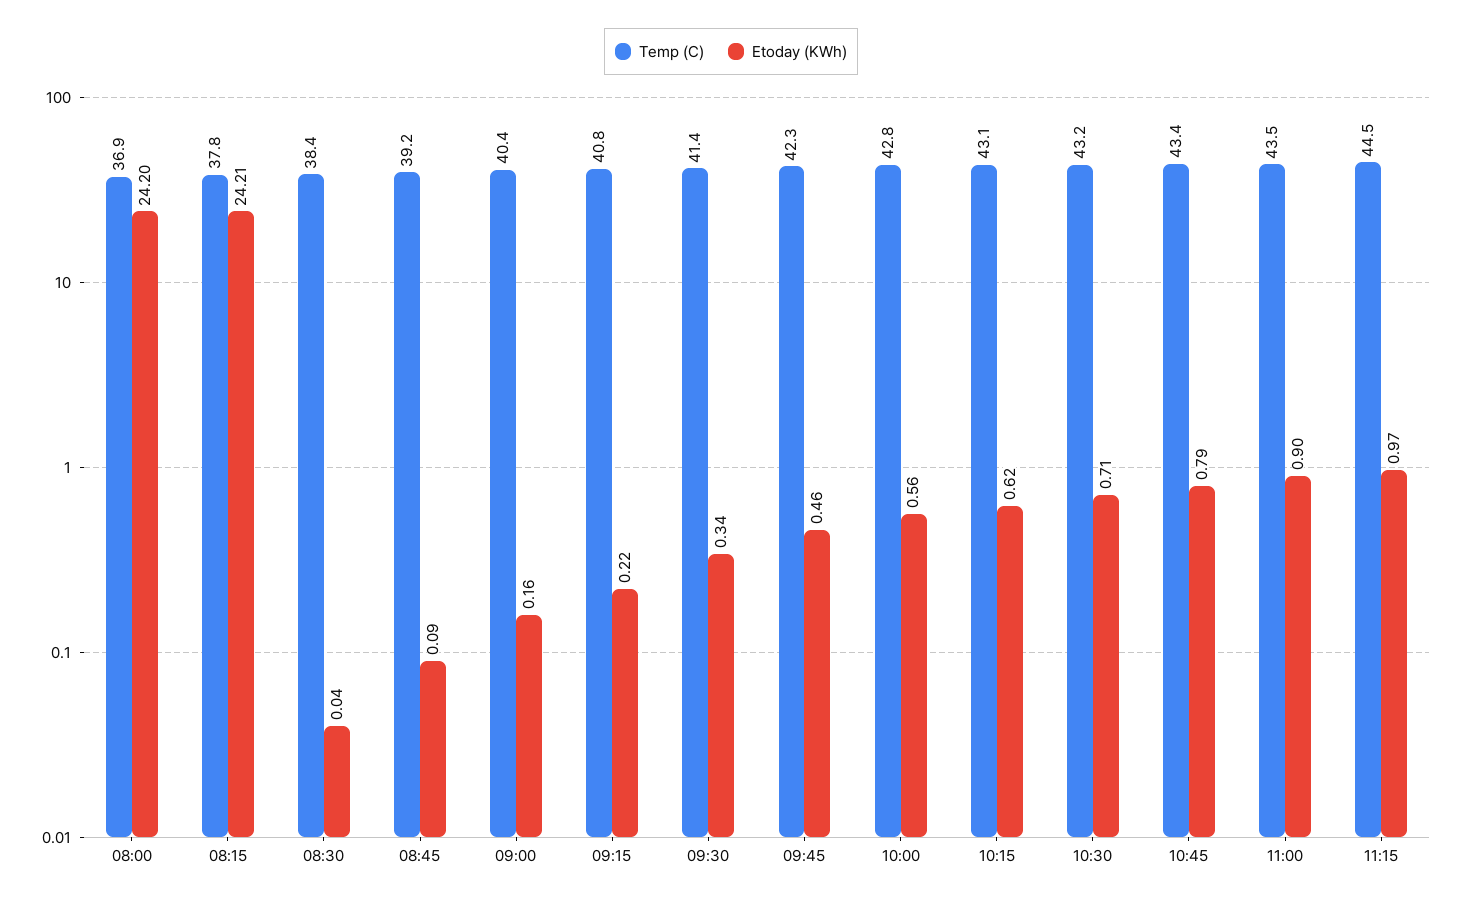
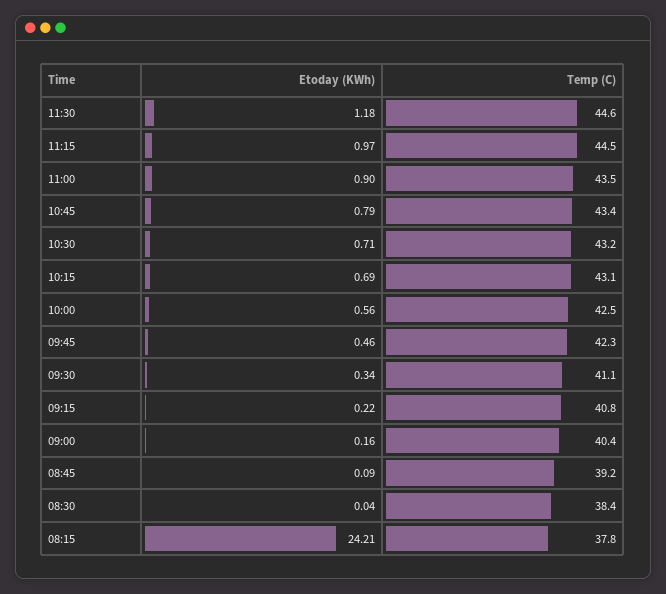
Temp (C), 08:00: 36.9 -> none
Etoday (KWh), 08:00: 24.2 -> none
Temp (C), 09:30: 41.4 -> 41.1
Temp (C), 10:00: 42.8 -> 42.5
Etoday (KWh), 10:15: 0.62 -> 0.69
Etoday (KWh), 11:30: none -> 1.18
Temp (C), 11:30: none -> 44.6

